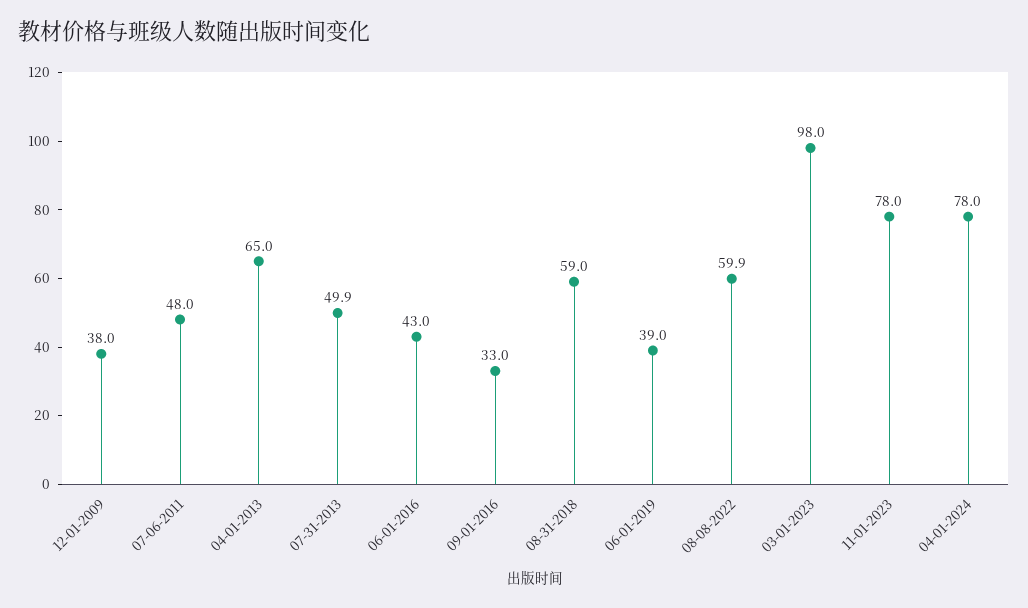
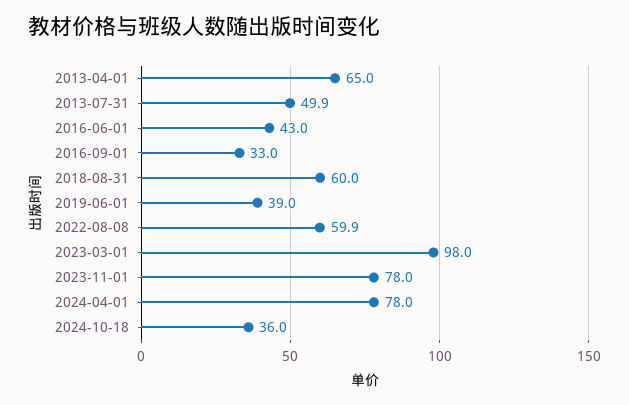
12-01-2009: 38 -> none
07-06-2011: 48 -> none
08-31-2018: 59 -> 60
2024-10-18: none -> 36

